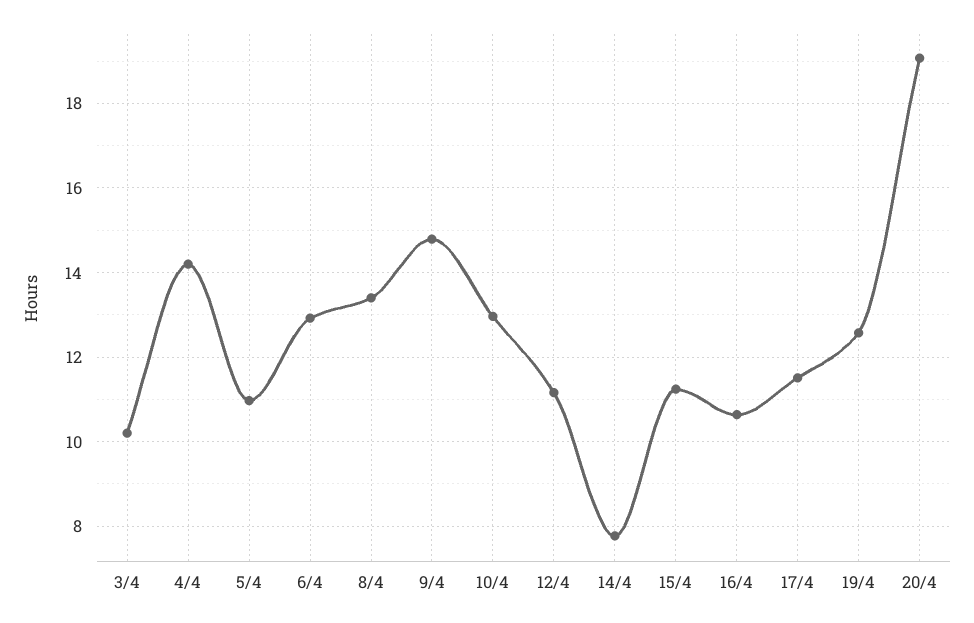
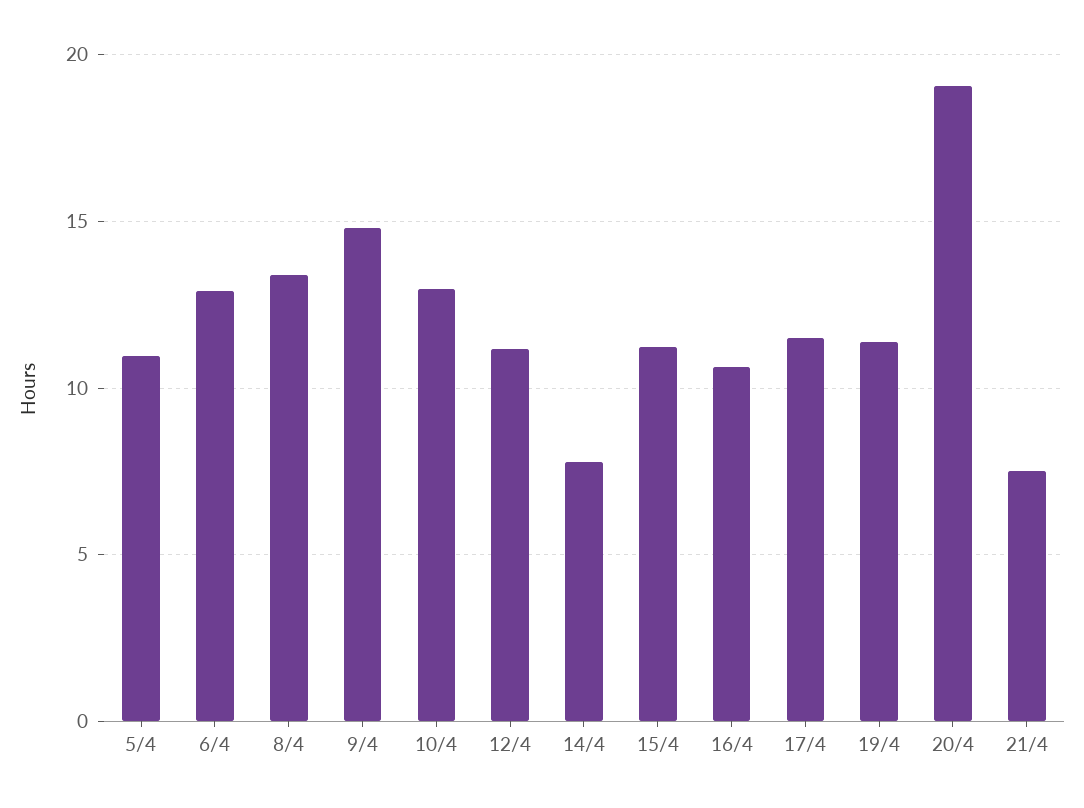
3/4: 10.2 -> none
4/4: 14.2 -> none
19/4: 12.6 -> 11.5
21/4: none -> 7.5

